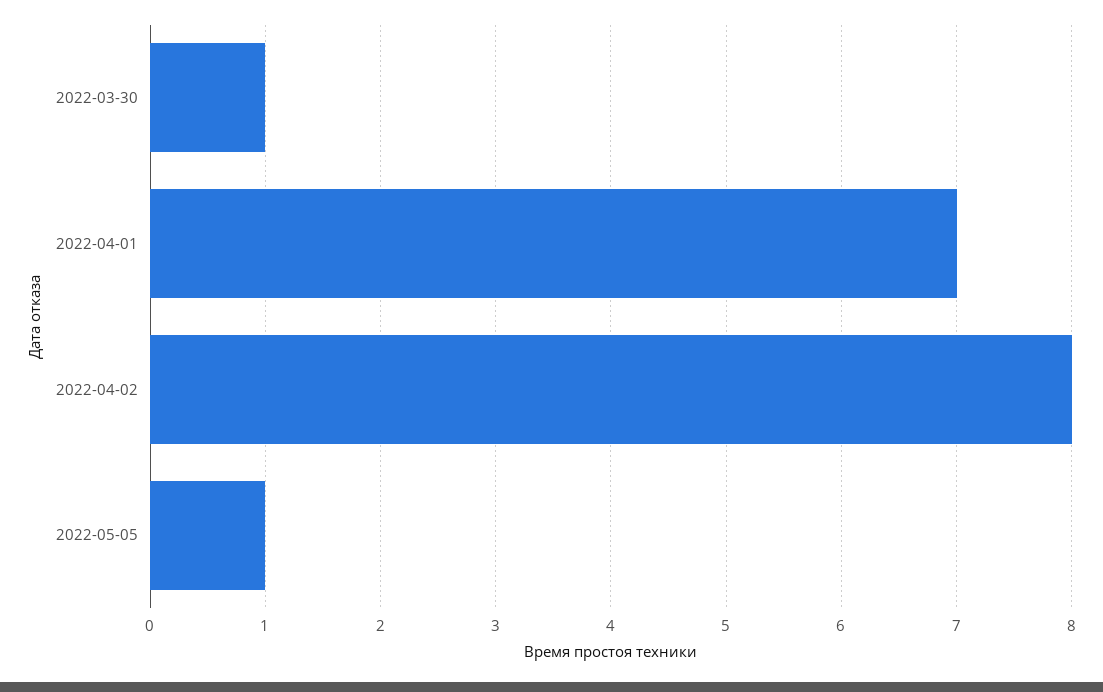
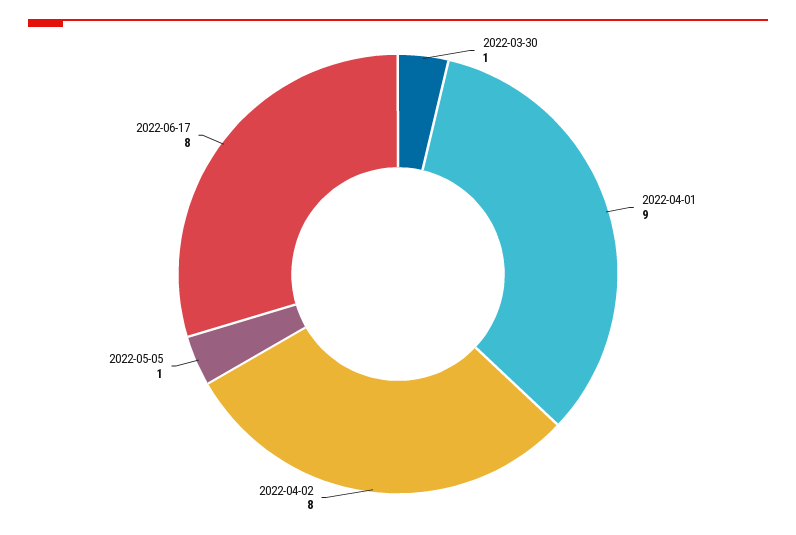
2022-04-01: 7 -> 9
2022-06-17: none -> 8

